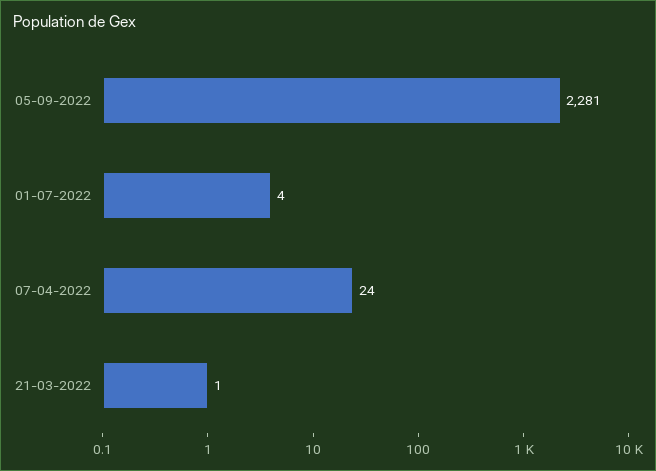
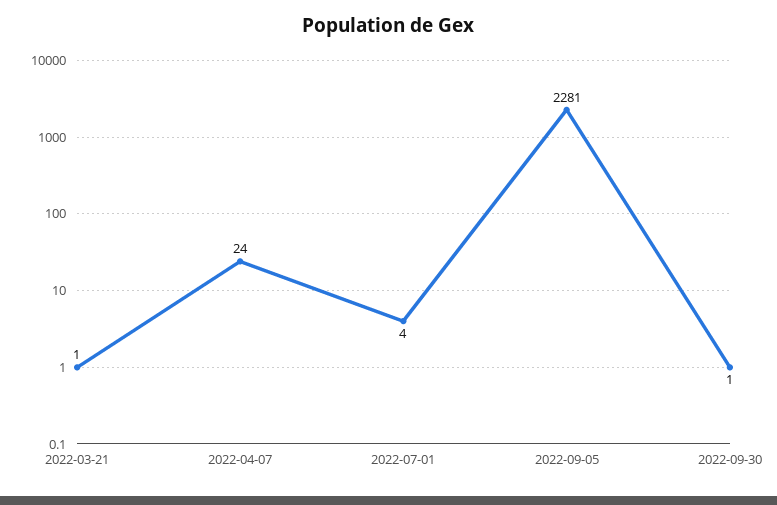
2022-09-30: none -> 1

